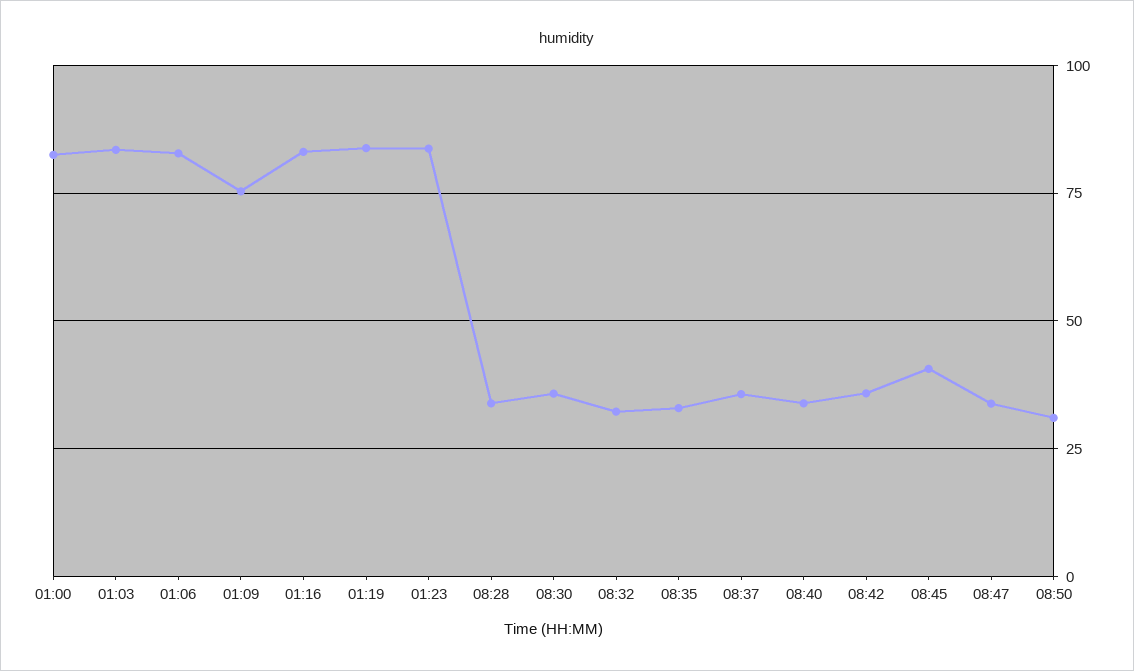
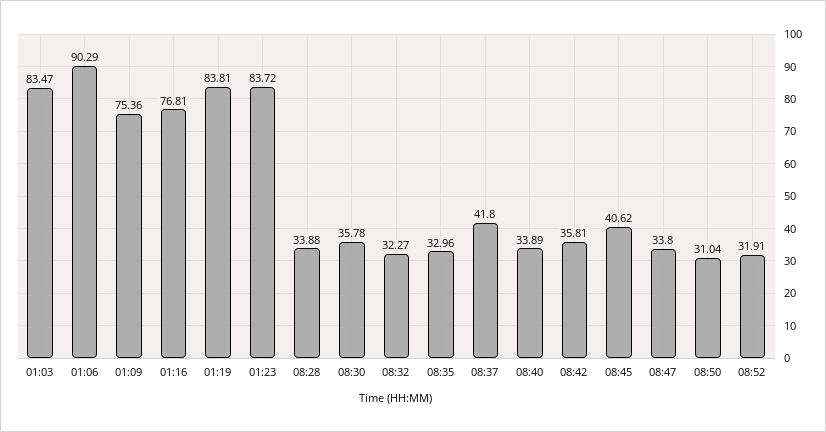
01:00: 82.5 -> none
01:06: 82.5 -> 90.29
01:16: 82.5 -> 76.81
08:37: 35 -> 41.8
08:52: none -> 31.91

